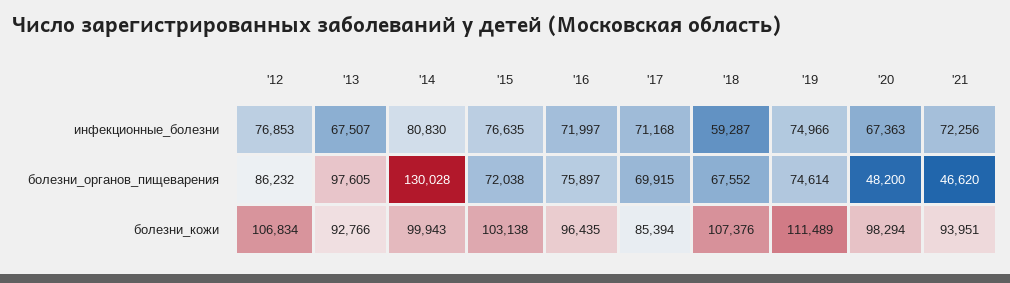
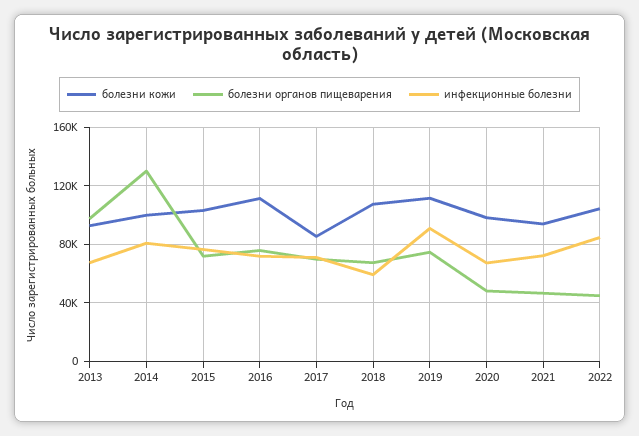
инфекционные_болезни, '12: 76853 -> none
инфекционные_болезни, '19: 74966 -> 90000
болезни_органов_пищеварения, '12: 86232 -> none
болезни_кожи, '12: 106834 -> none
болезни_кожи, '16: 96435 -> 110000
болезни_кожи, 2022: none -> 105000
болезни_органов_пищеварения, 2022: none -> 45000
инфекционные_болезни, 2022: none -> 85000

